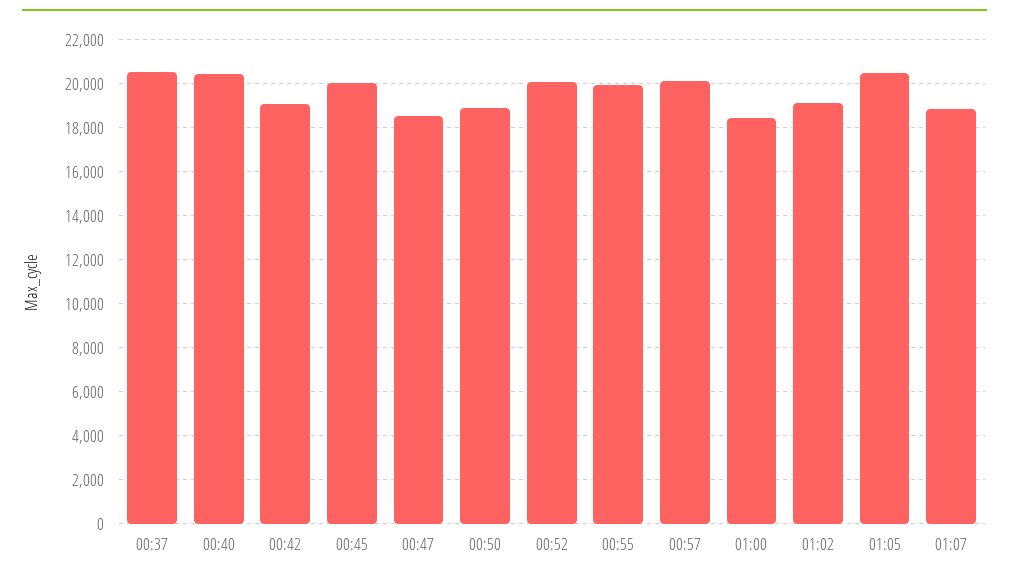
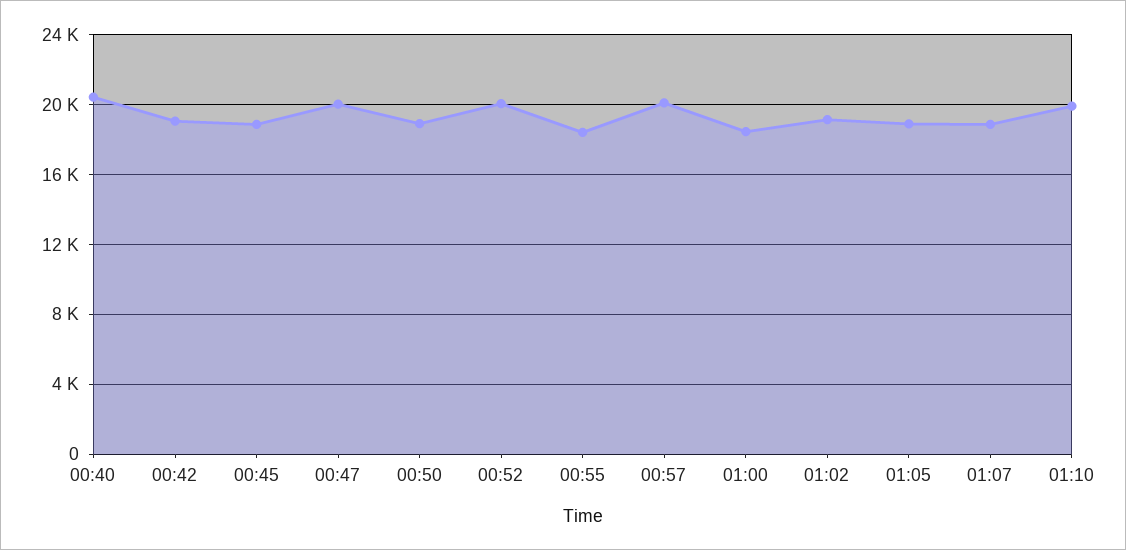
00:37: 20500 -> none
00:45: 20000 -> 19000
00:47: 18500 -> 20000
00:55: 20000 -> 18500
01:05: 20500 -> 19000
01:10: none -> 20000

